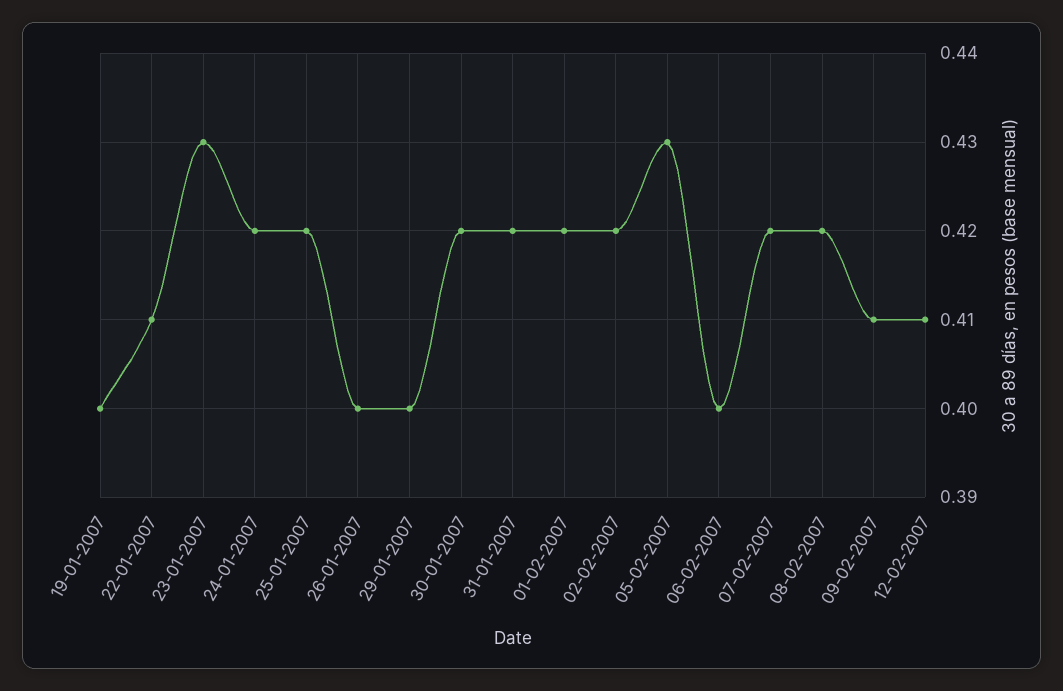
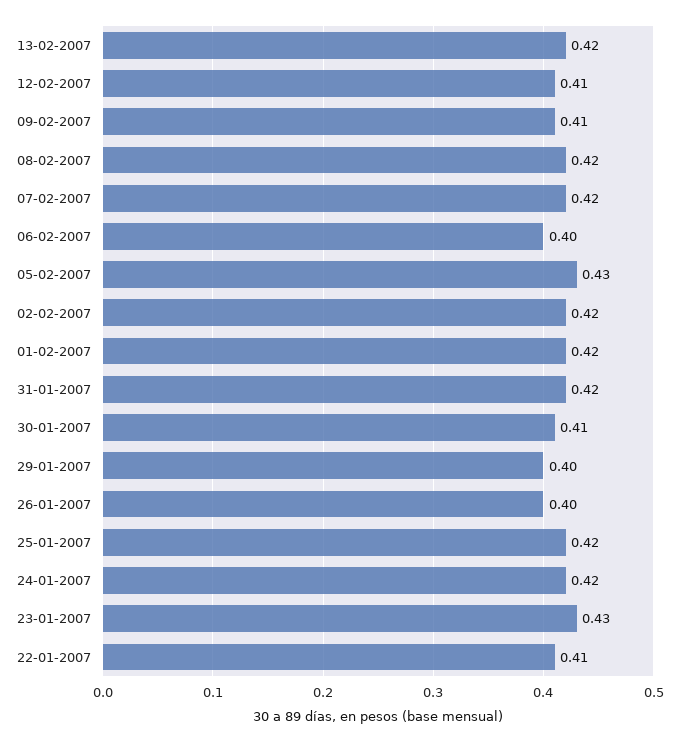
19-01-2007: 0.4 -> none
30-01-2007: 0.42 -> 0.41
13-02-2007: none -> 0.42

